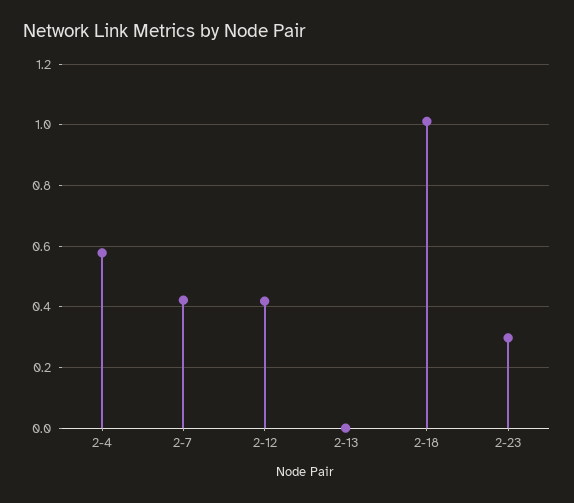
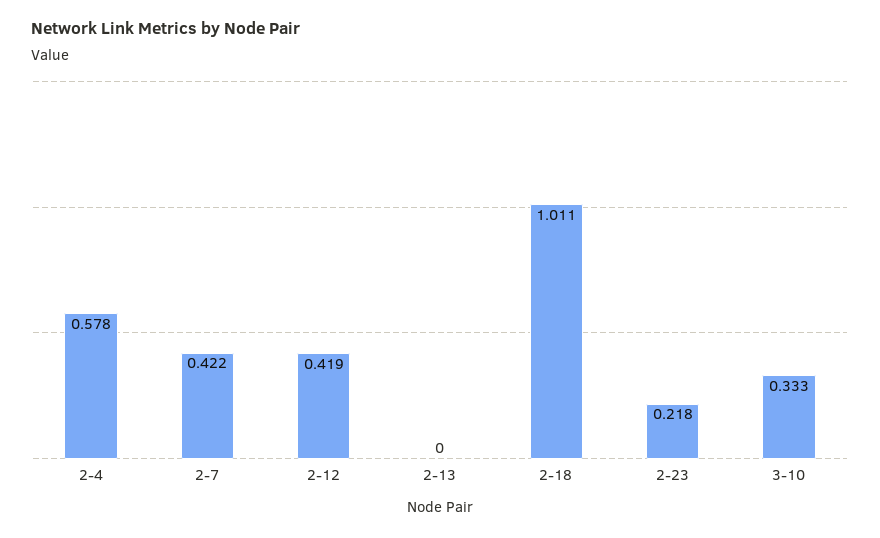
2-23: 0.3 -> 0.218
3-10: none -> 0.333

